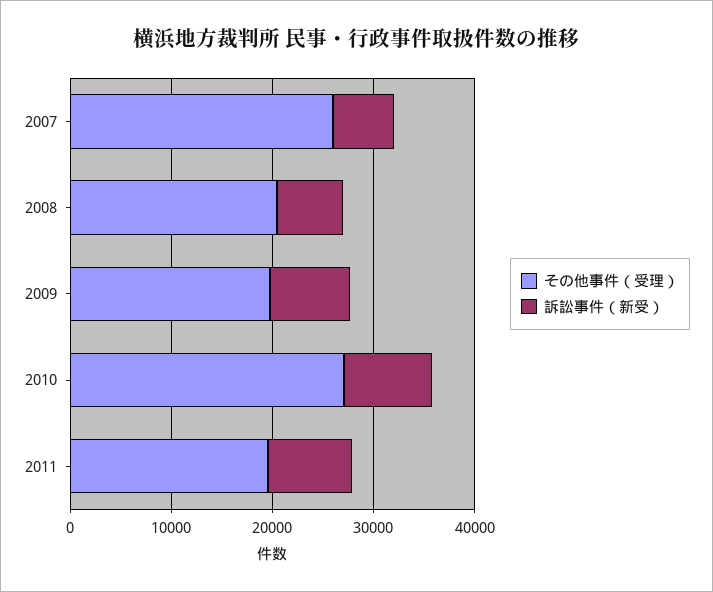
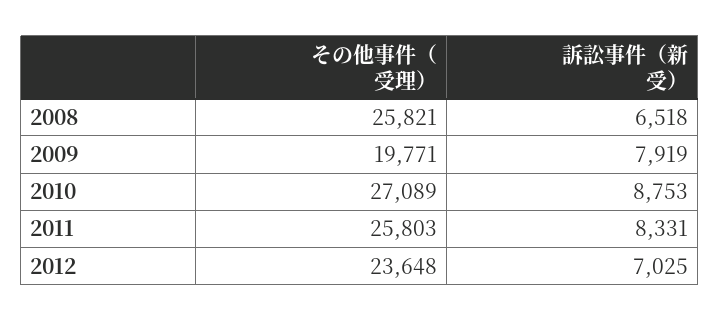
その他事件（受理）, 2007: 26000 -> none
訴訟事件（新受）, 2007: 6000 -> none
その他事件（受理）, 2008: 20000 -> 25821
その他事件（受理）, 2011: 20000 -> 25803
その他事件（受理）, 2012: none -> 23648
訴訟事件（新受）, 2012: none -> 7025

